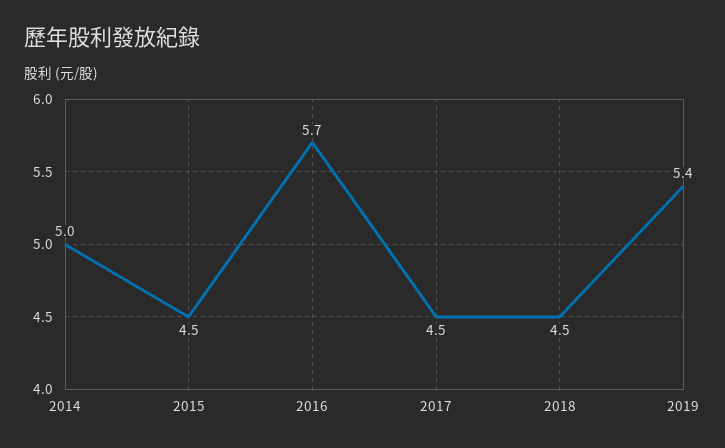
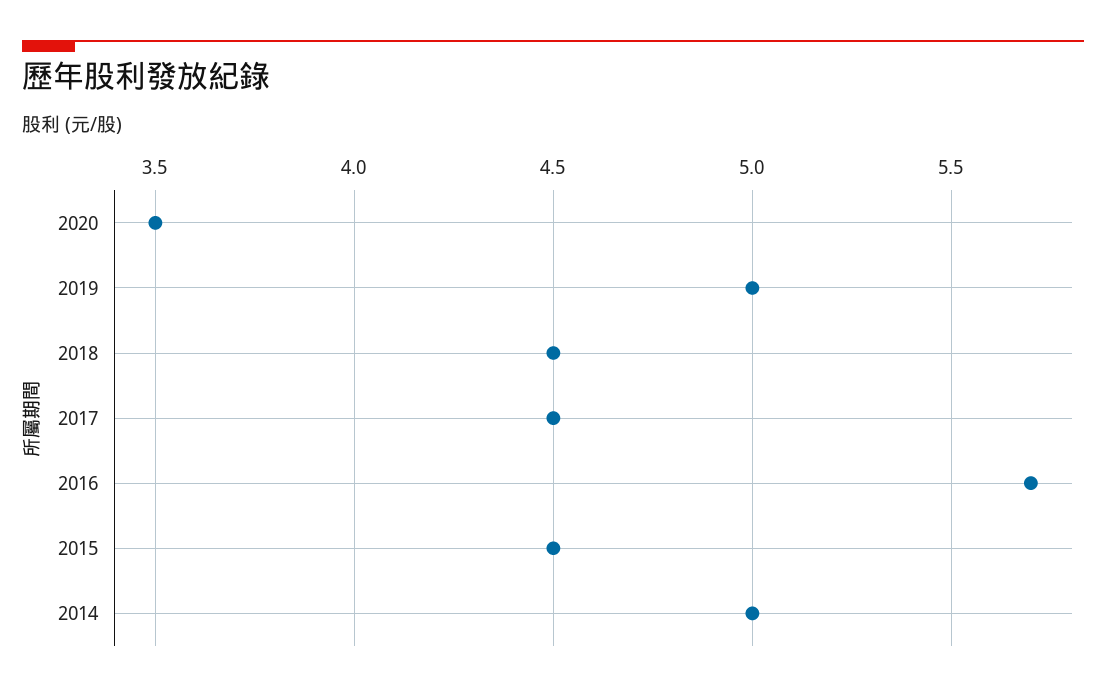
2019: 5.4 -> 5
2020: none -> 3.5

